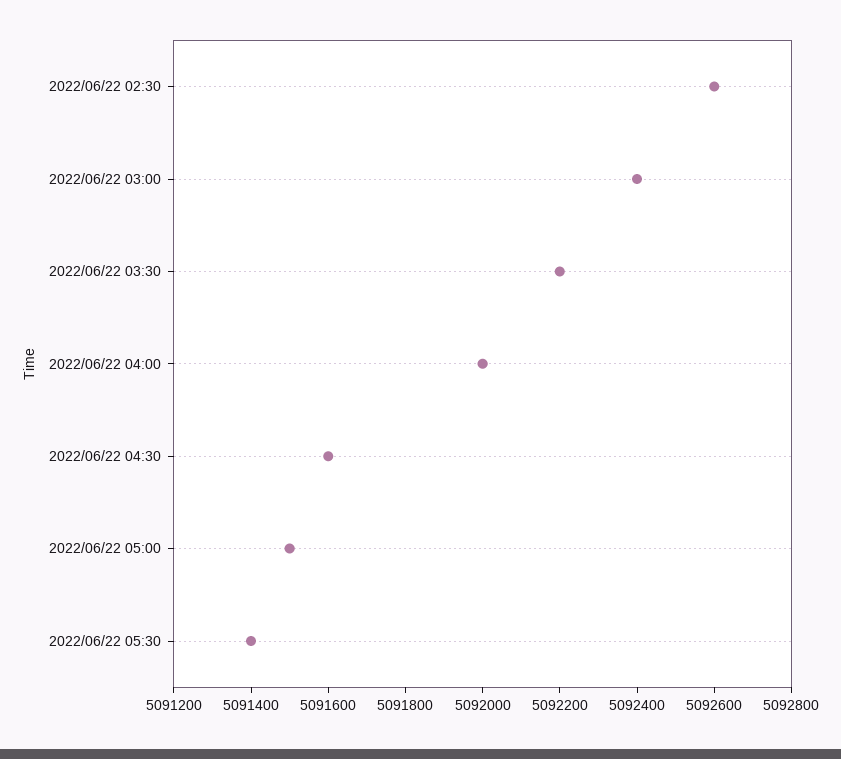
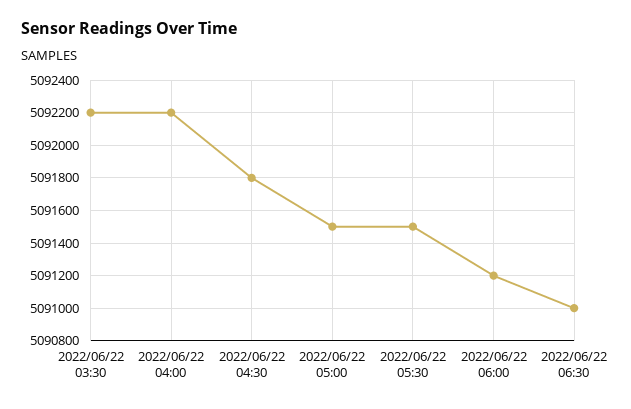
2022/06/22 02:30: 5092600 -> none
2022/06/22 03:00: 5092400 -> none
2022/06/22 04:00: 5092000 -> 5092200
2022/06/22 04:30: 5091600 -> 5091800
2022/06/22 05:30: 5091400 -> 5091500
2022/06/22 06:00: none -> 5091200
2022/06/22 06:30: none -> 5091000

